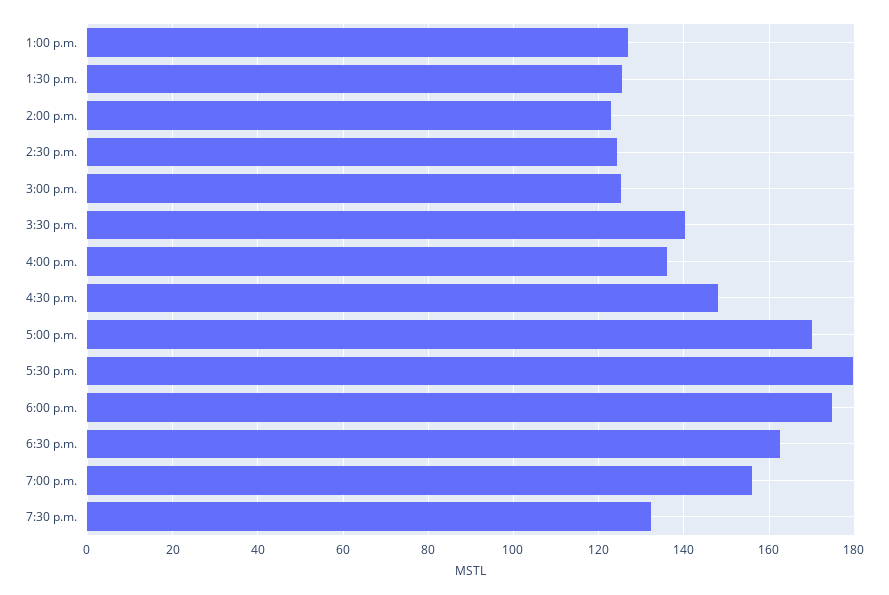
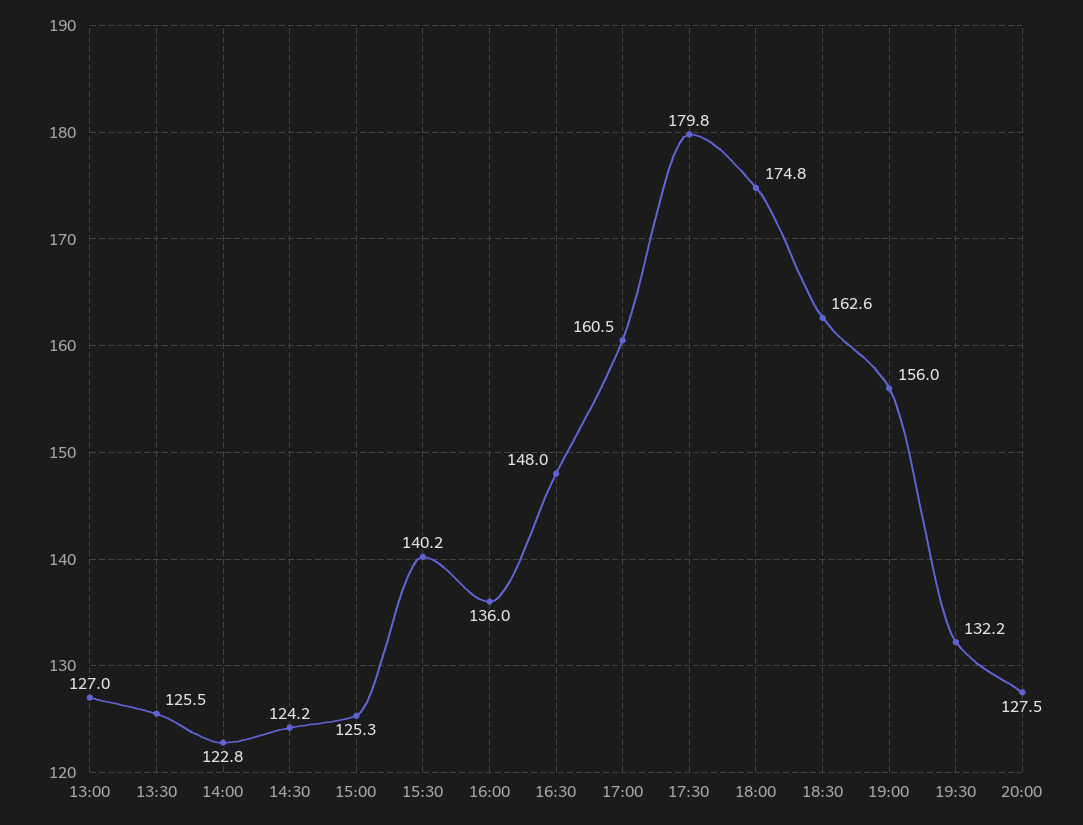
5:00 p.m.: 170 -> 160.5
20:00: none -> 127.5

